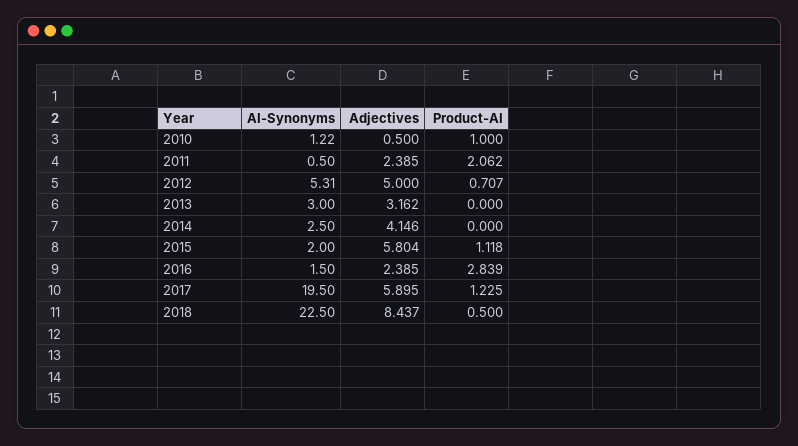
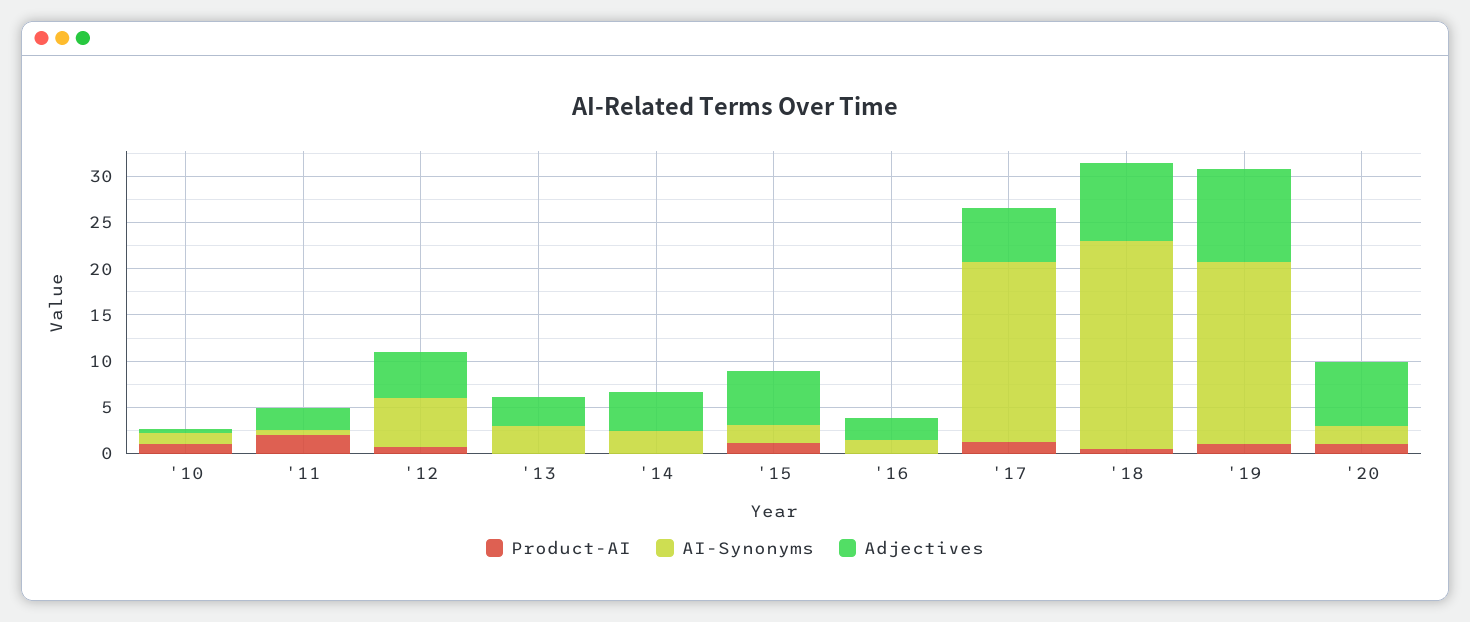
Product-AI, 2016: 2.839 -> 0
Product-AI, '19: none -> 1
AI-Synonyms, '19: none -> 20
Adjectives, '19: none -> 10
Product-AI, '20: none -> 1
AI-Synonyms, '20: none -> 2
Adjectives, '20: none -> 7

